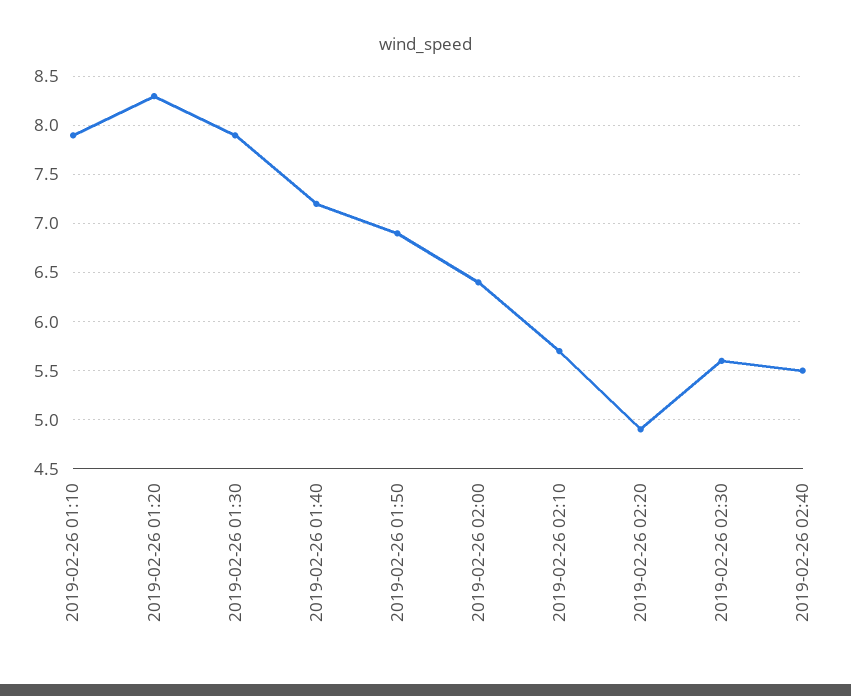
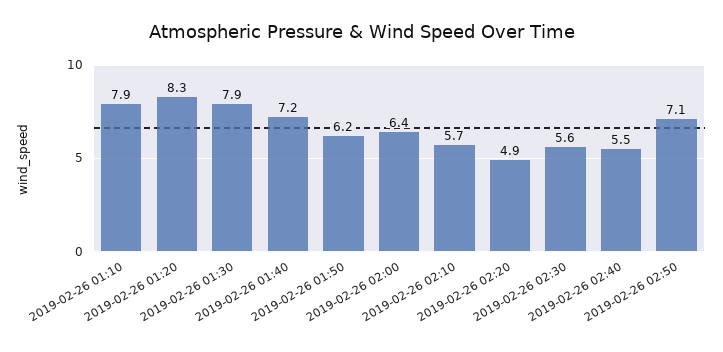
2019-02-26 01:50: 6.9 -> 6.2
2019-02-26 02:50: none -> 7.1

